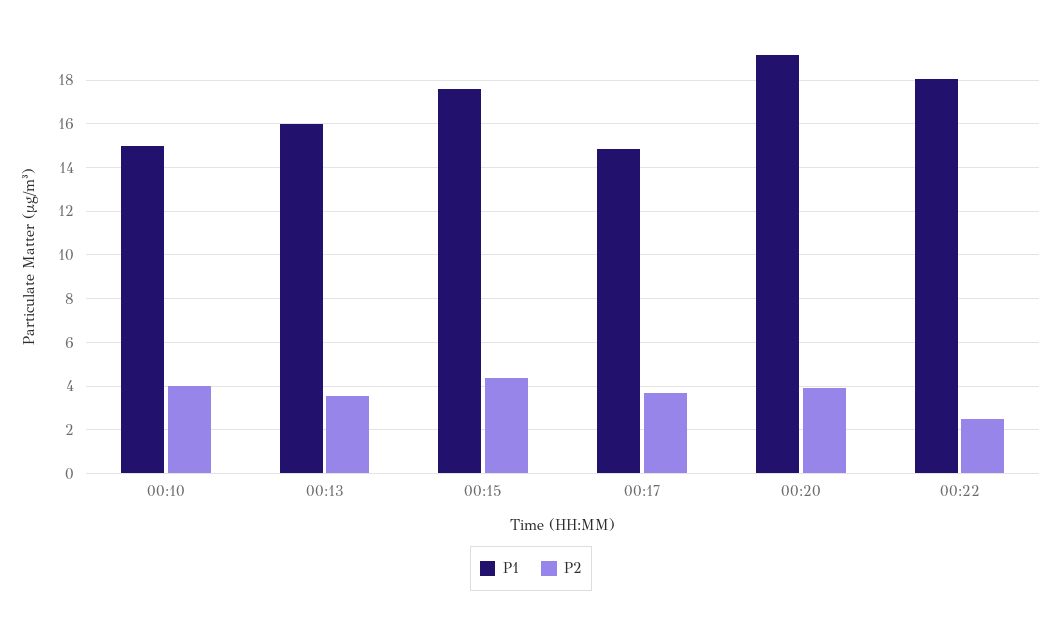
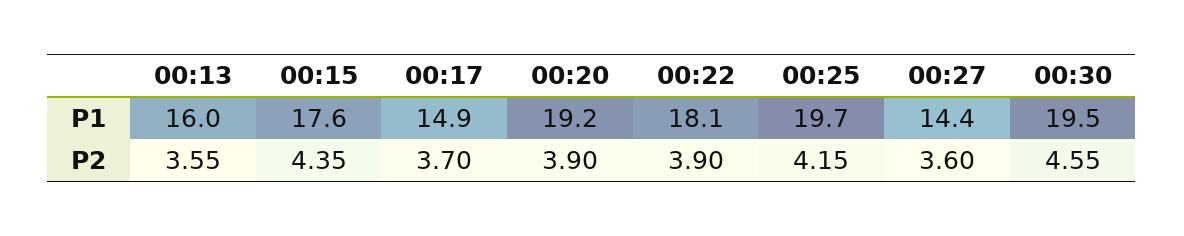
P1, 00:10: 15 -> none
P2, 00:10: 4 -> none
P2, 00:22: 2.5 -> 3.9
P1, 00:25: none -> 19.7
P1, 00:27: none -> 14.4
P1, 00:30: none -> 19.5
P2, 00:25: none -> 4.15
P2, 00:27: none -> 3.6
P2, 00:30: none -> 4.55

